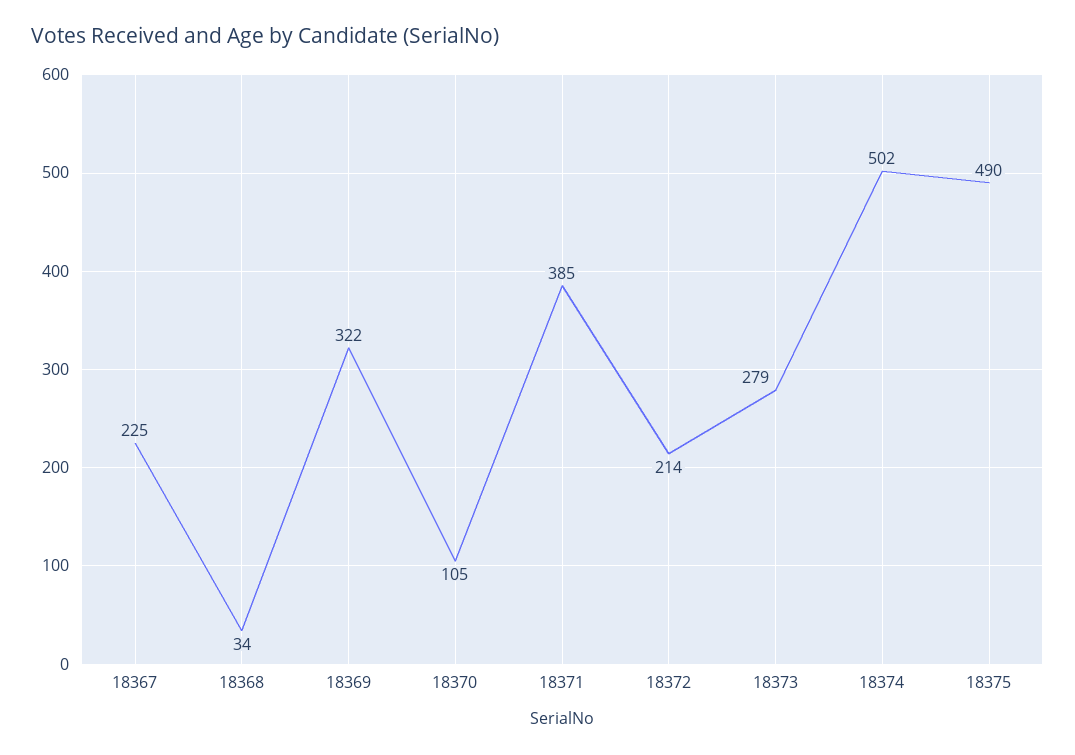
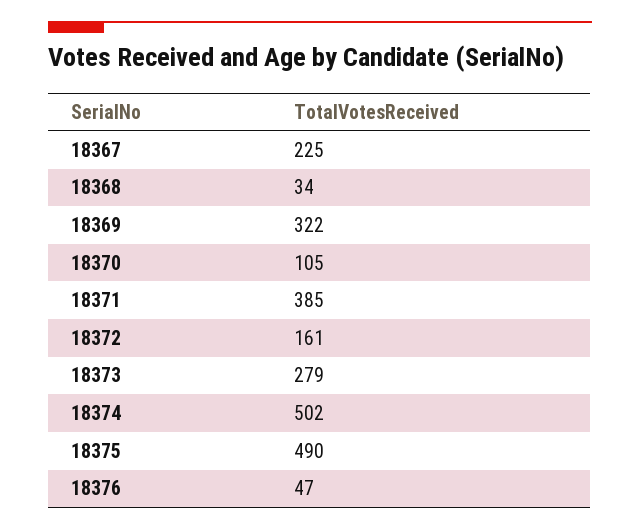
18372: 214 -> 161
18376: none -> 47

